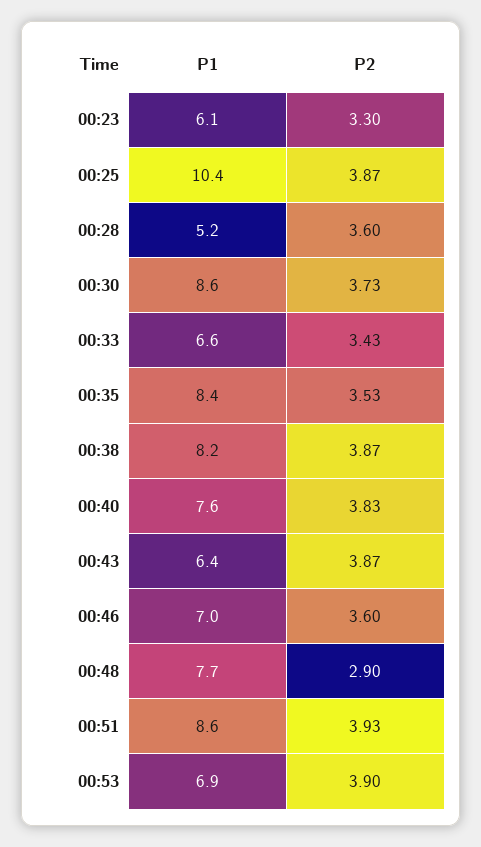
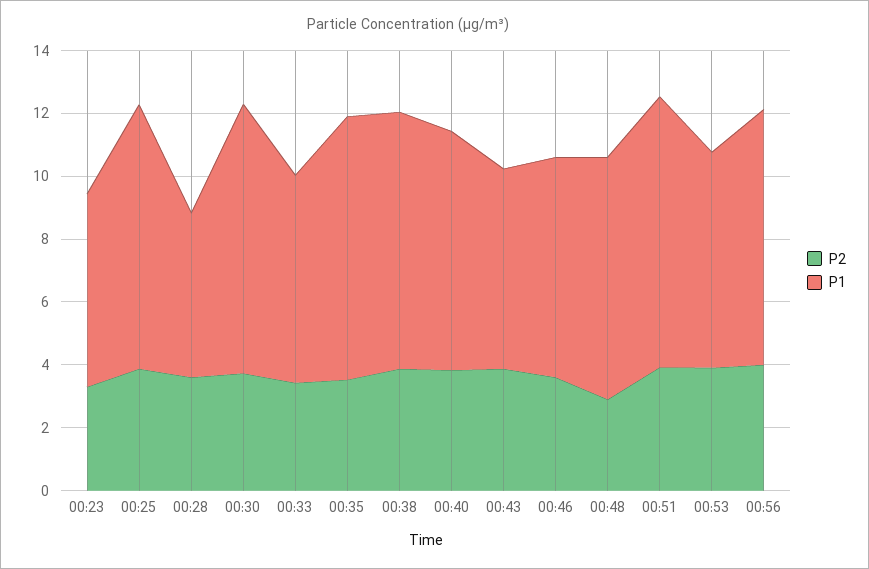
P1, 00:25: 10.4 -> 8.5
P2, 00:56: none -> 4
P1, 00:56: none -> 8

